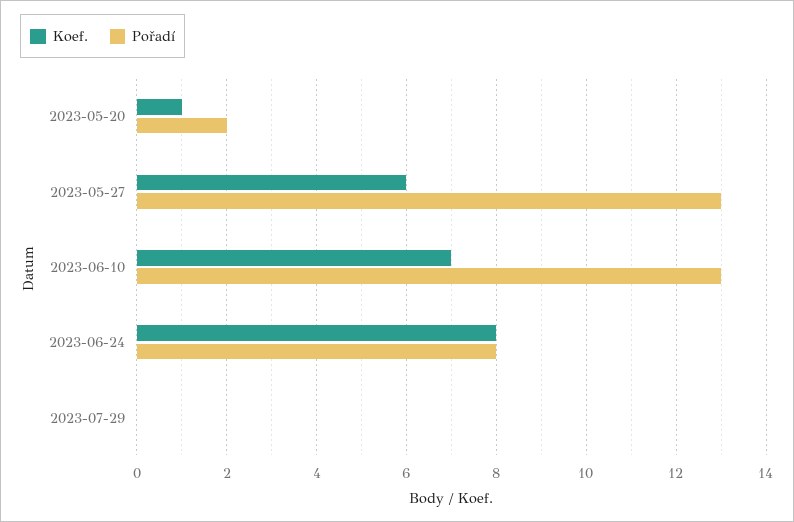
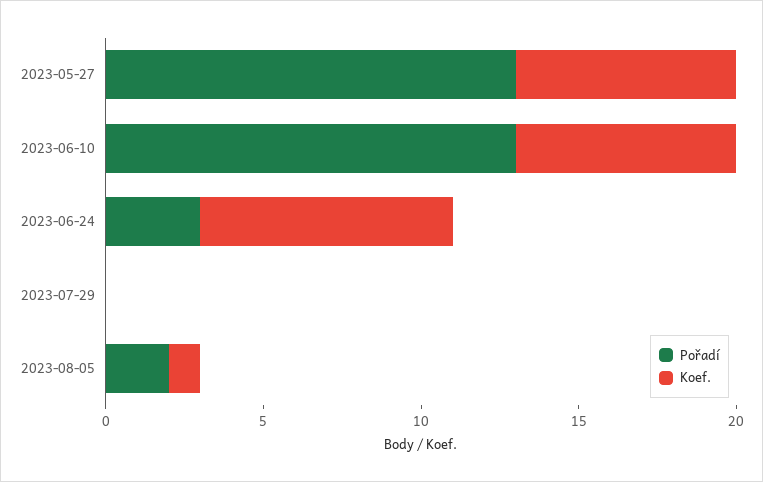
Koef., 2023-05-20: 1 -> none
Pořadí, 2023-05-20: 2 -> none
Koef., 2023-05-27: 6 -> 7
Pořadí, 2023-06-24: 8 -> 3
Pořadí, 2023-08-05: none -> 2
Koef., 2023-08-05: none -> 1

